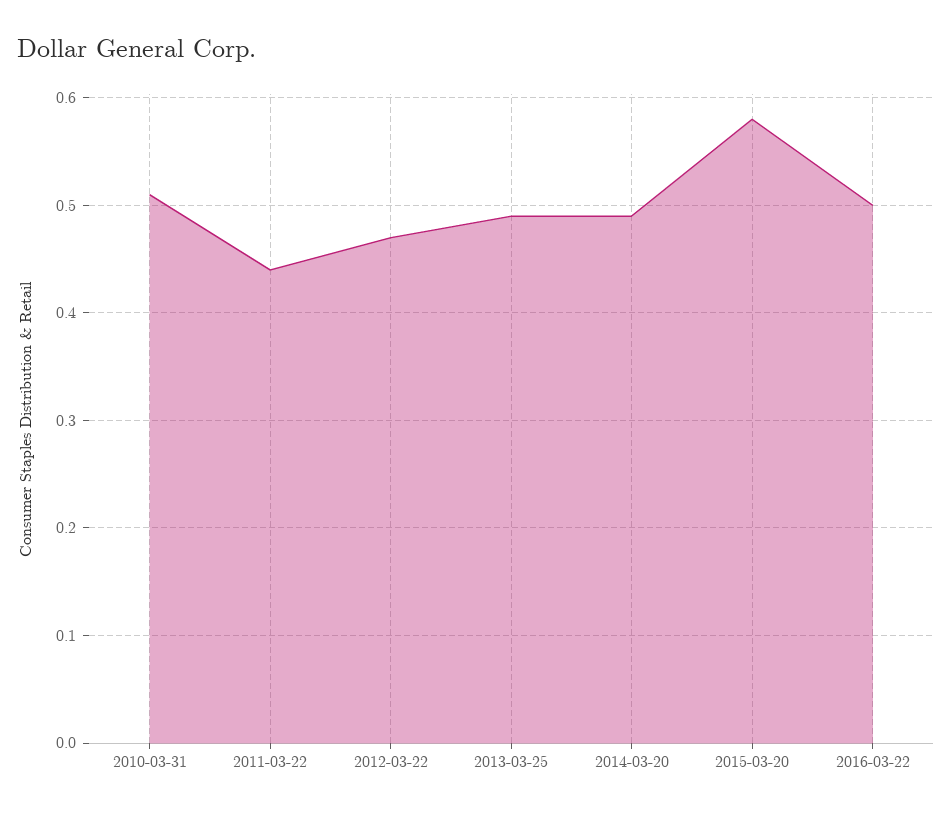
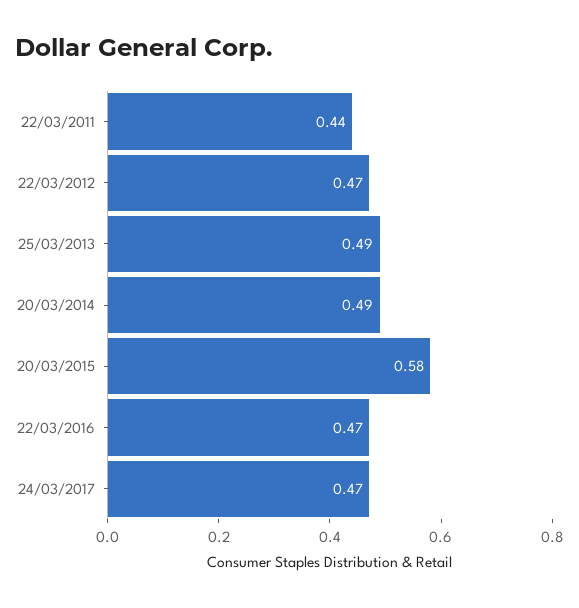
2010-03-31: 0.51 -> none
2016-03-22: 0.5 -> 0.47
24/03/2017: none -> 0.47

